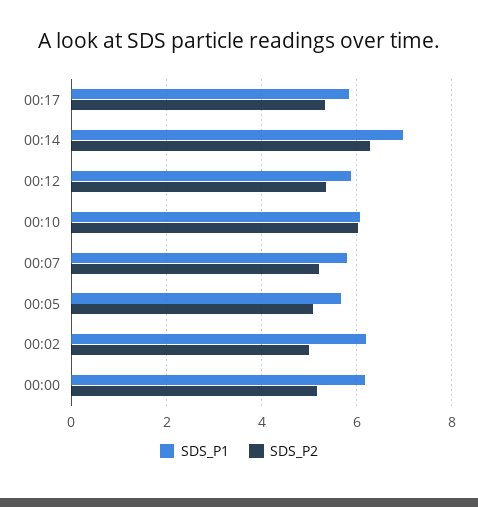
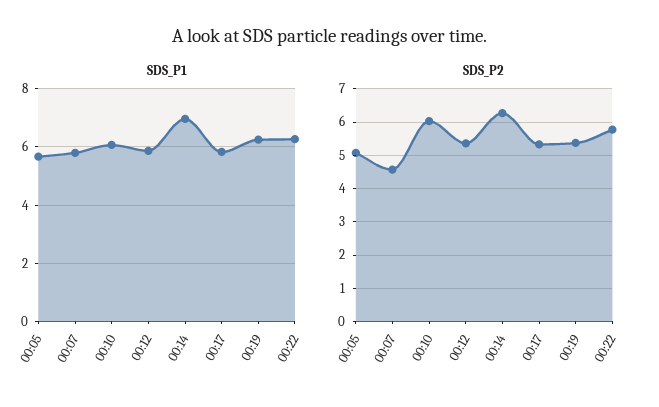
SDS_P2, 00:07: 5.2 -> 4.6
SDS_P1, 00:02: 6.2 -> none
SDS_P2, 00:02: 5 -> none
SDS_P1, 00:00: 6.2 -> none
SDS_P2, 00:00: 5.2 -> none
SDS_P1, 00:19: none -> 6.25
SDS_P1, 00:22: none -> 6.25
SDS_P2, 00:19: none -> 5.4
SDS_P2, 00:22: none -> 5.8

